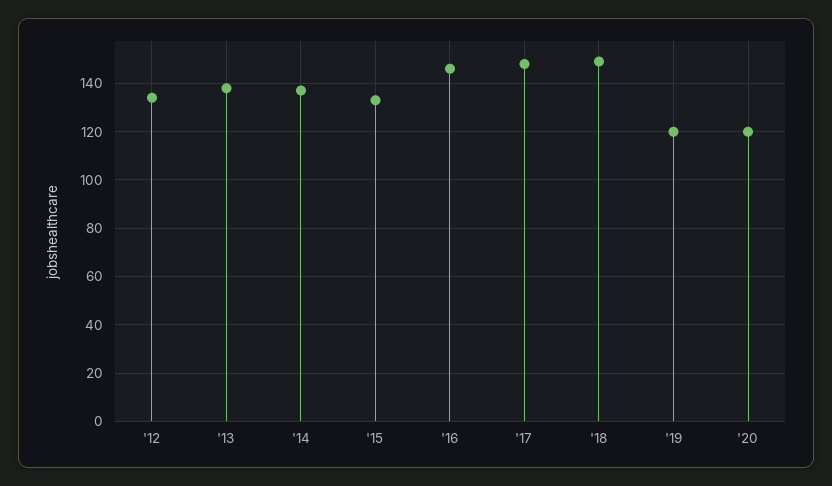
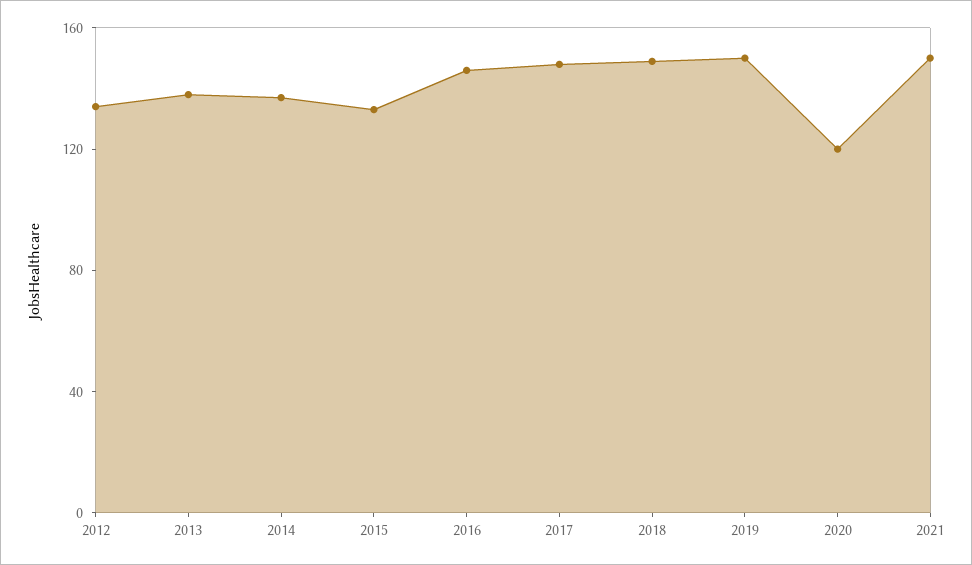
'19: 120 -> 150
2021: none -> 150

